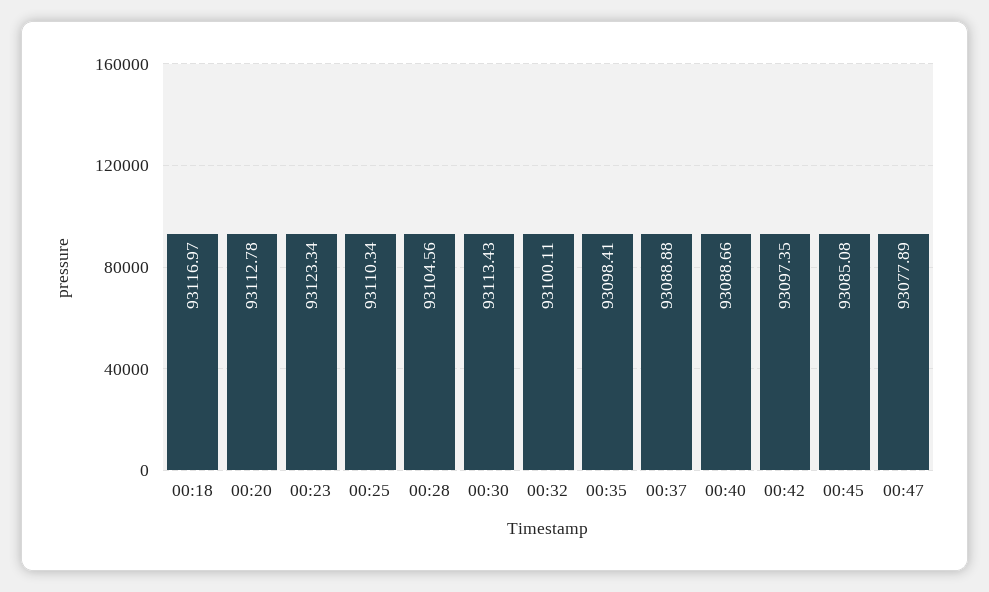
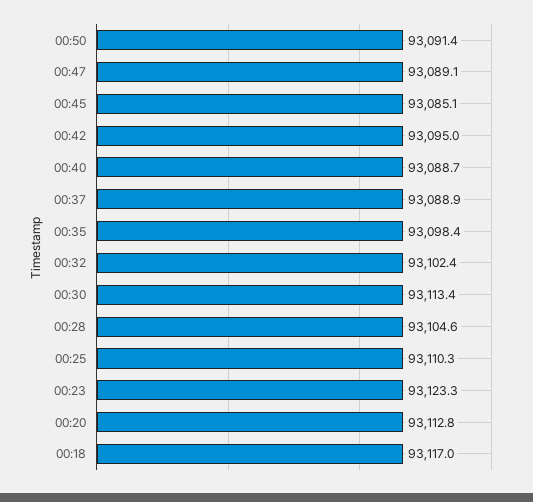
00:32: 93100.11 -> 93102.4
00:42: 93097.35 -> 93095
00:47: 93077.89 -> 93089.1
00:50: none -> 93091.4

